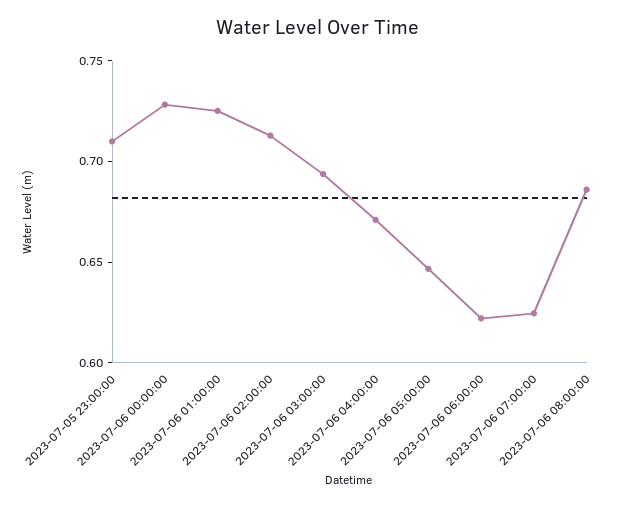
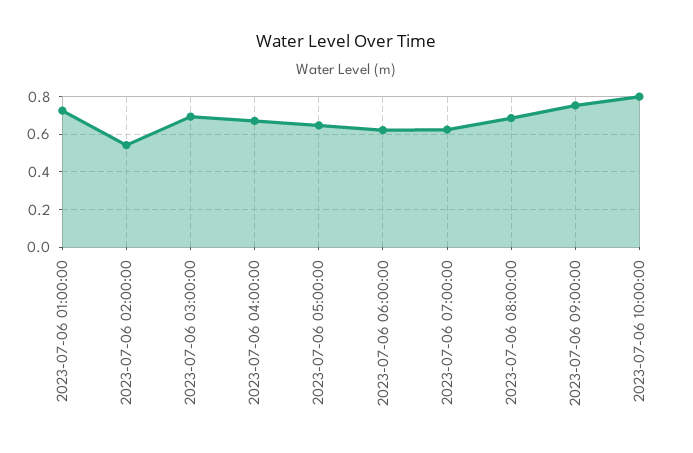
2023-07-05 23:00:00: 0.71 -> none
2023-07-06 00:00:00: 0.73 -> none
2023-07-06 02:00:00: 0.71 -> 0.55
2023-07-06 09:00:00: none -> 0.75
2023-07-06 10:00:00: none -> 0.8

